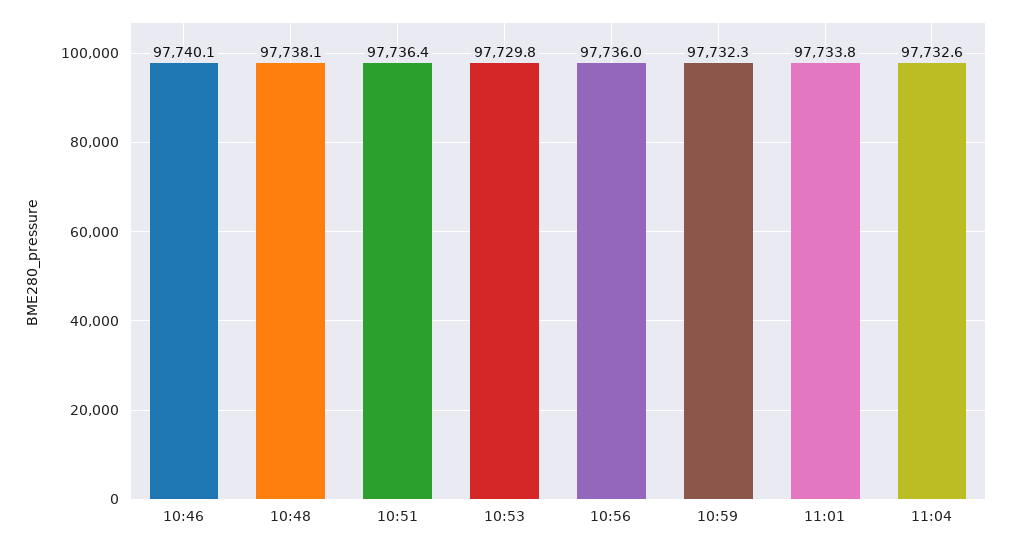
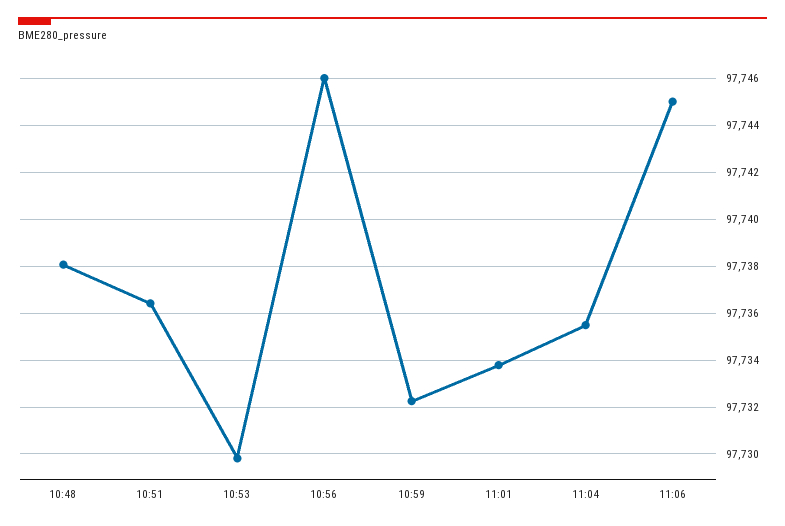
10:46: 97740.1 -> none
10:56: 97736 -> 97746
11:04: 97732.6 -> 97735.5
11:06: none -> 97745

